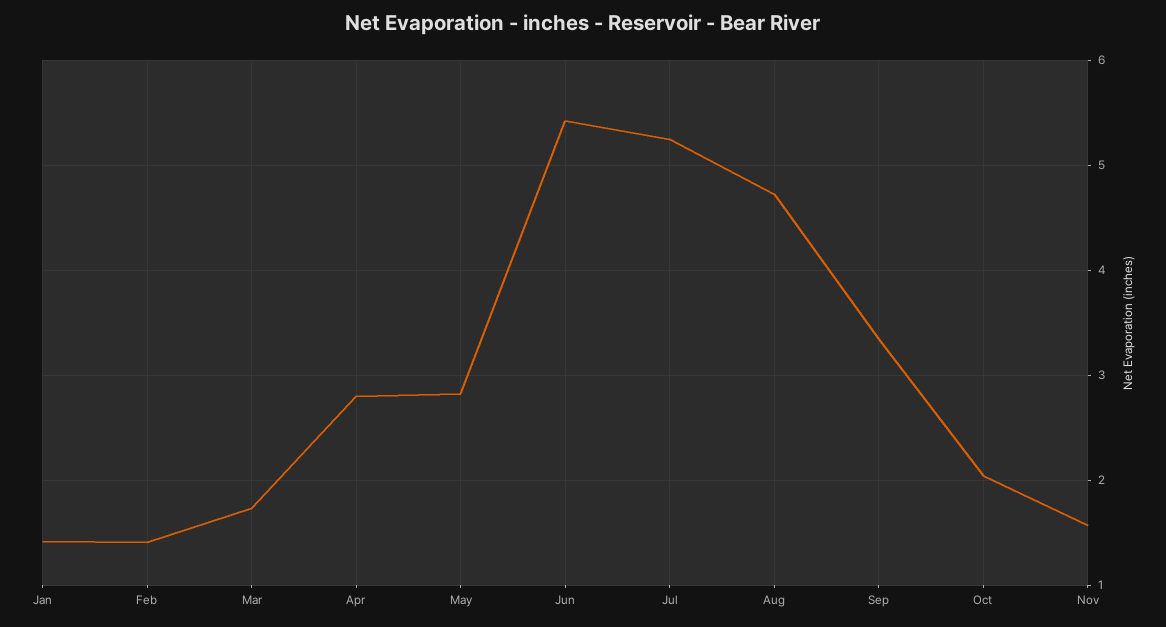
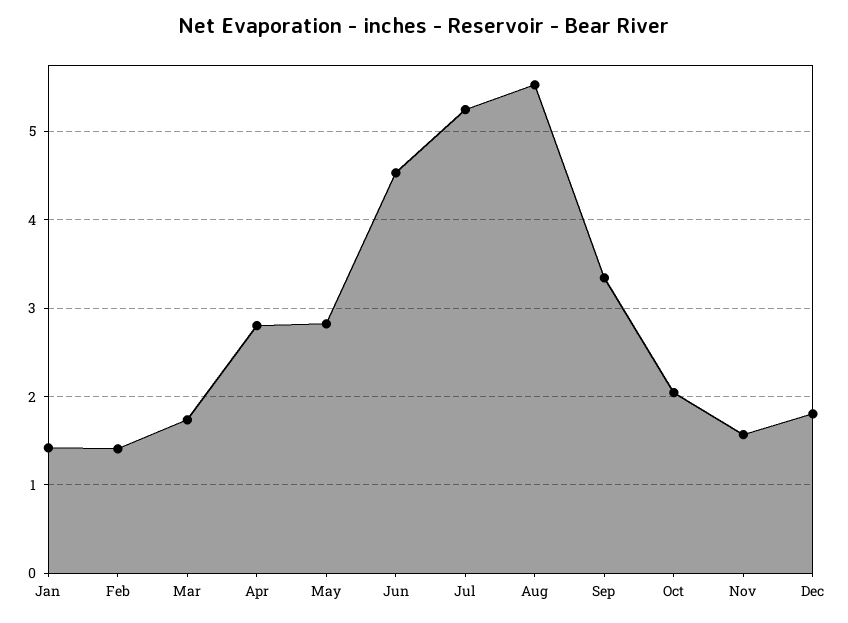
Jun: 5.4 -> 4.5
Aug: 4.7 -> 5.5
Dec: none -> 1.8

